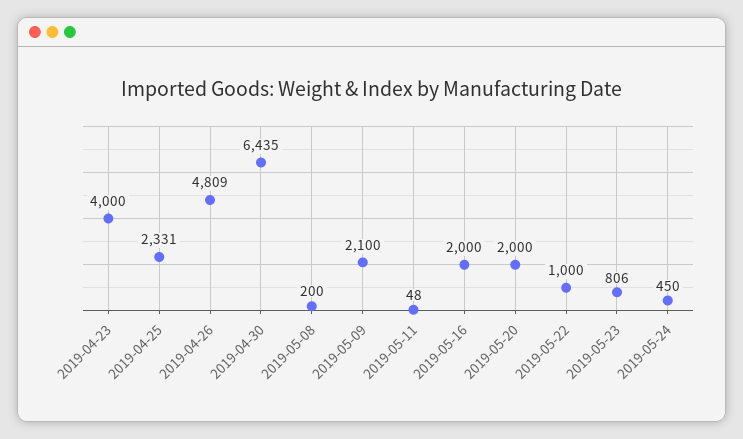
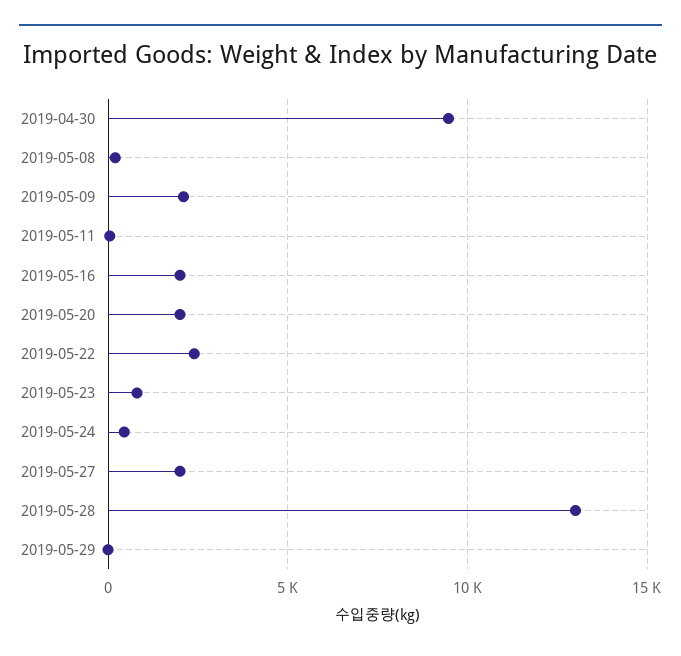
2019-04-23: 4000 -> none
2019-04-25: 2331 -> none
2019-04-26: 4809 -> none
2019-04-30: 6435 -> 9500
2019-05-22: 1000 -> 2500
2019-05-27: none -> 2000
2019-05-28: none -> 13000
2019-05-29: none -> 0

